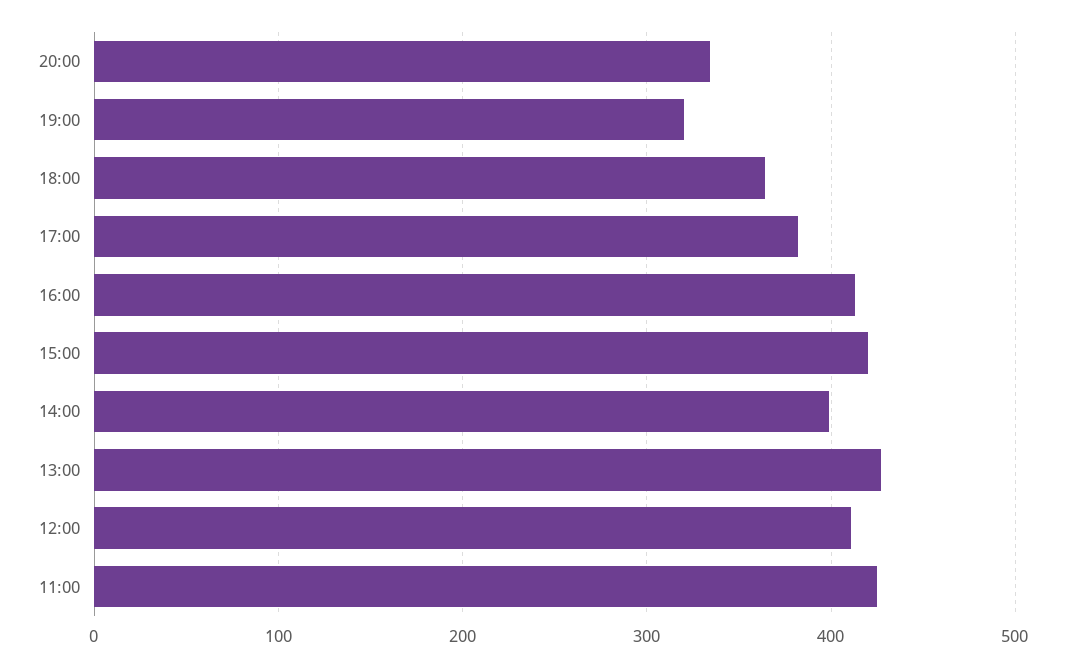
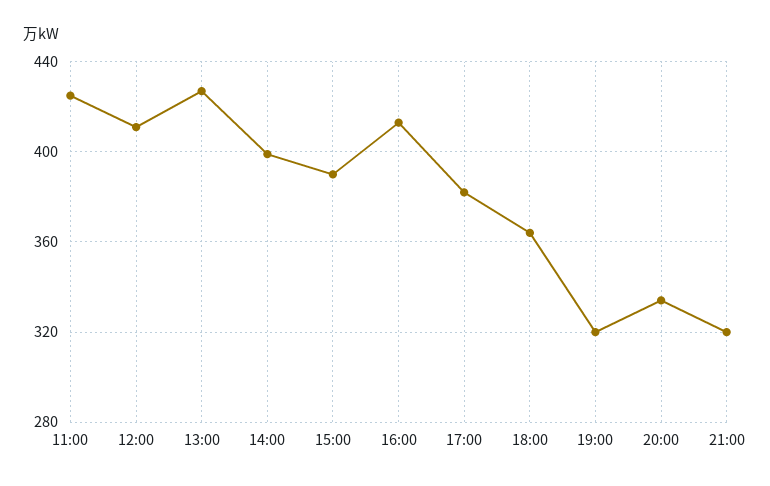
15:00: 420 -> 390
21:00: none -> 320

